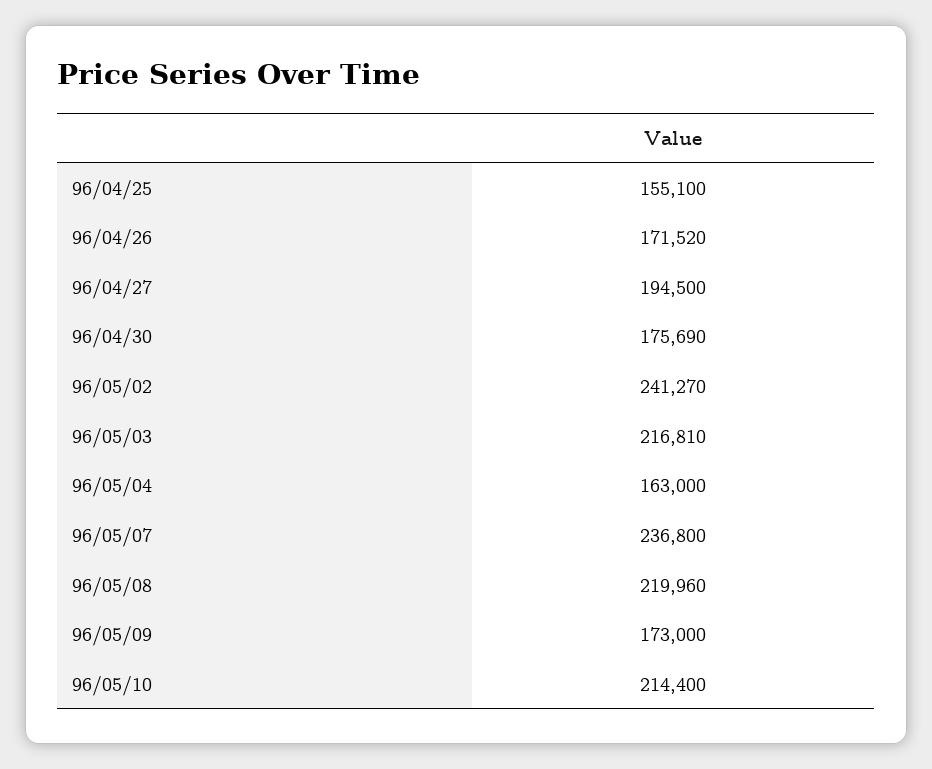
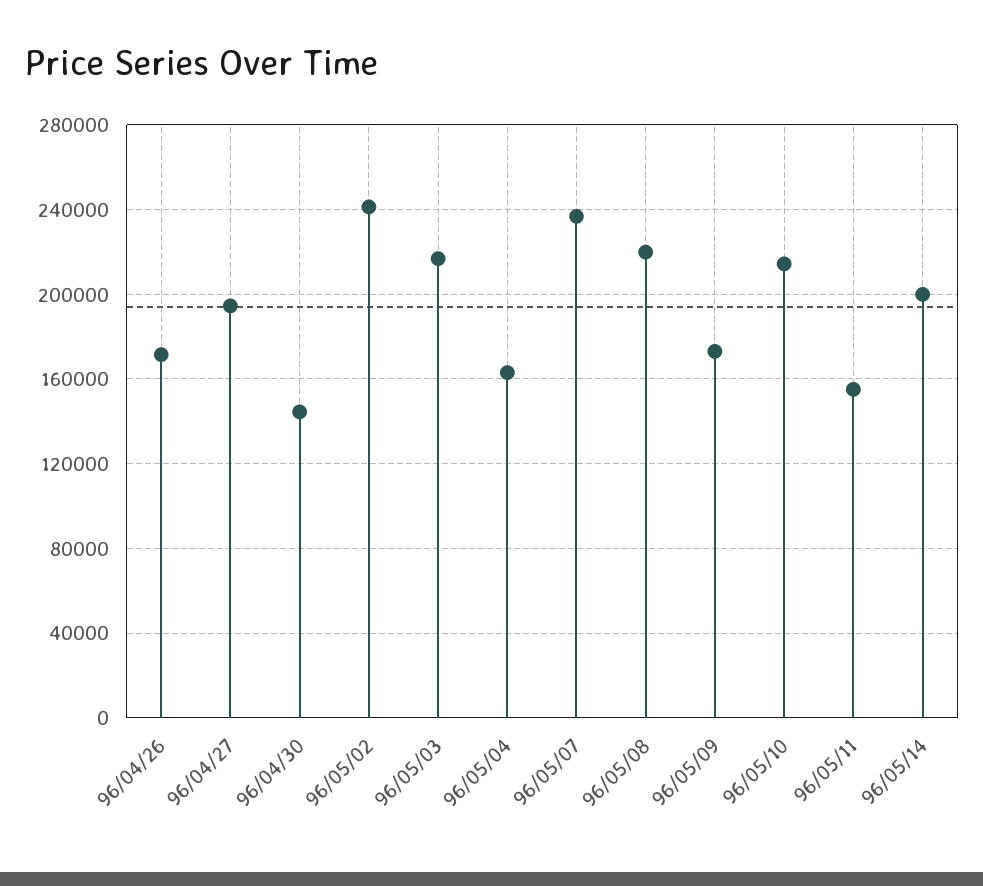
96/04/25: 155100 -> none
96/04/30: 175690 -> 145000
96/05/11: none -> 155000
96/05/14: none -> 200000

